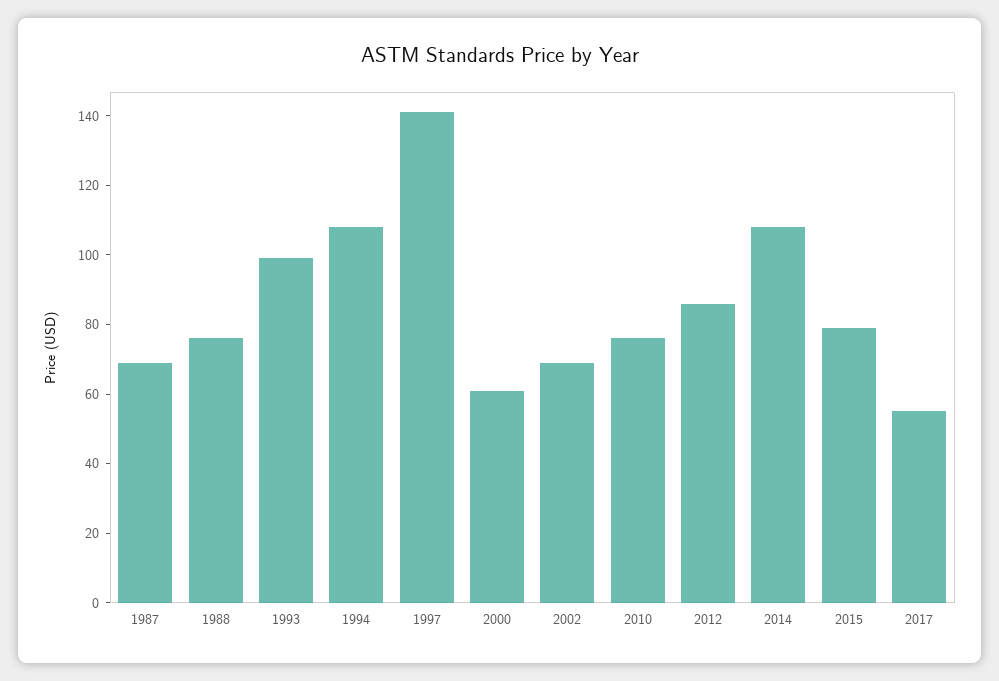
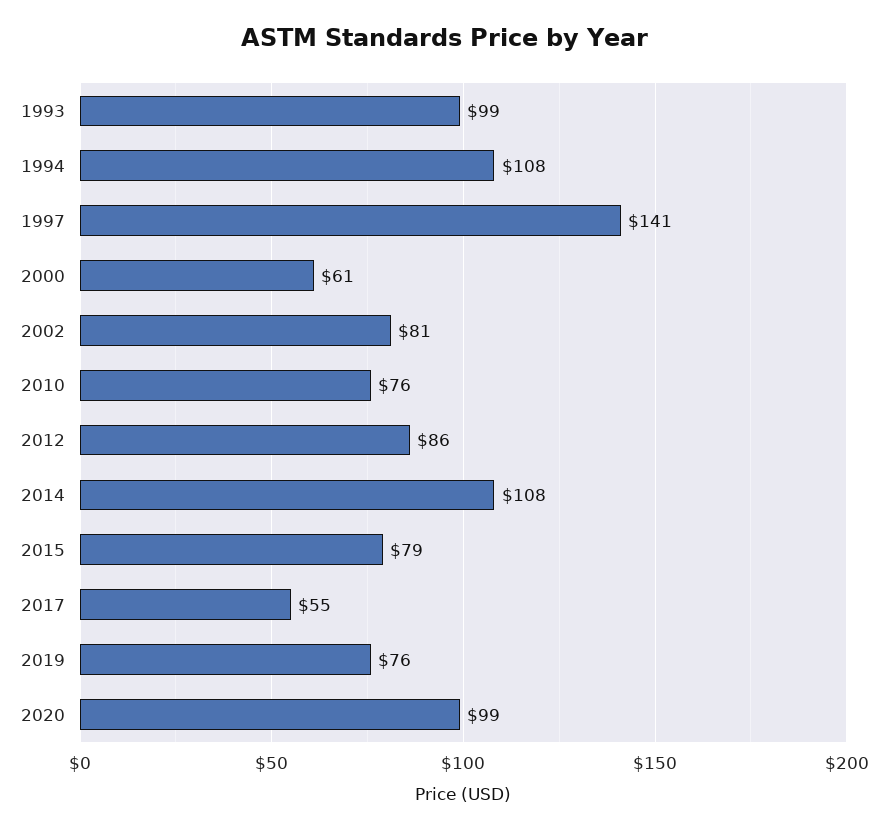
1987: 70 -> none
1988: 75 -> none
2002: 70 -> 81
2019: none -> 76
2020: none -> 99

